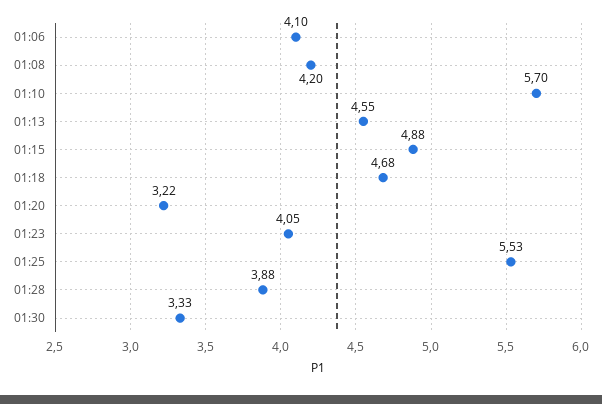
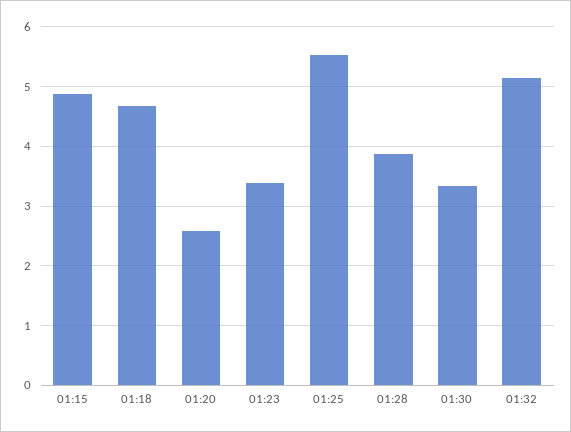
01:06: 4.1 -> none
01:08: 4.2 -> none
01:10: 5.7 -> none
01:13: 4.55 -> none
01:20: 3.22 -> 2.6
01:23: 4.05 -> 3.4
01:32: none -> 5.2

